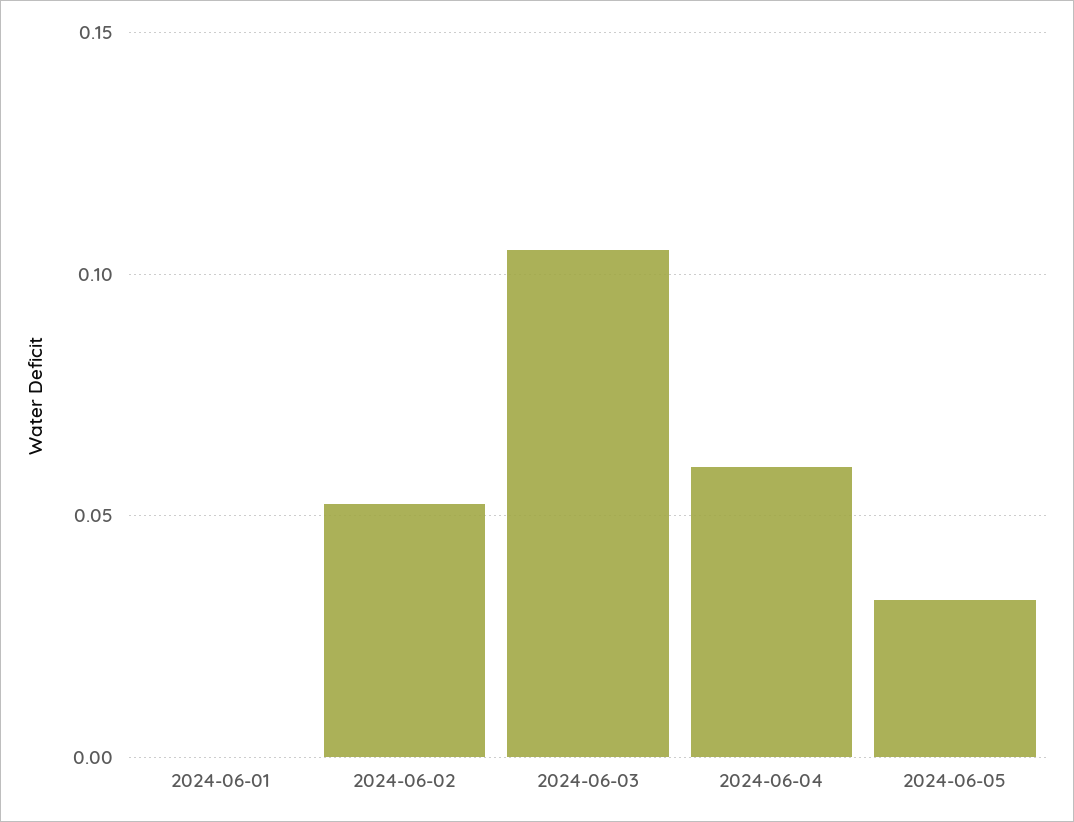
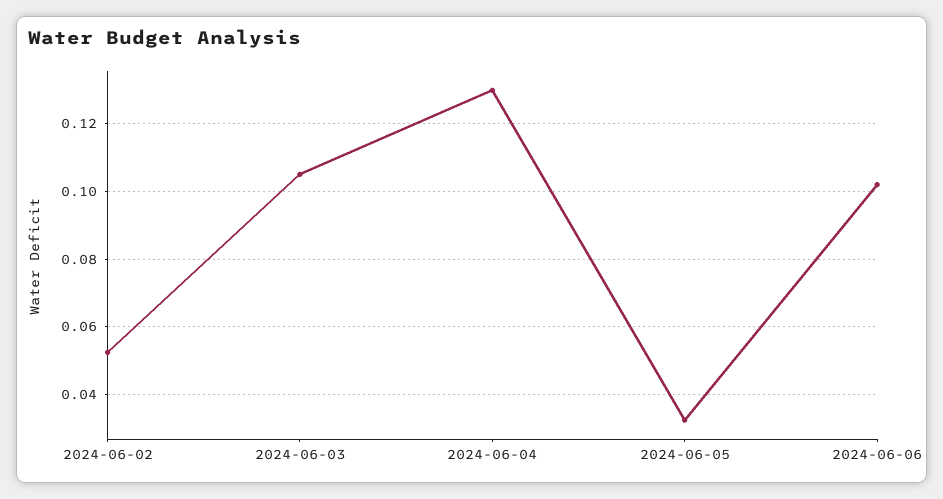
2024-06-01: 0 -> none
2024-06-04: 0.06 -> 0.13
2024-06-06: none -> 0.102

